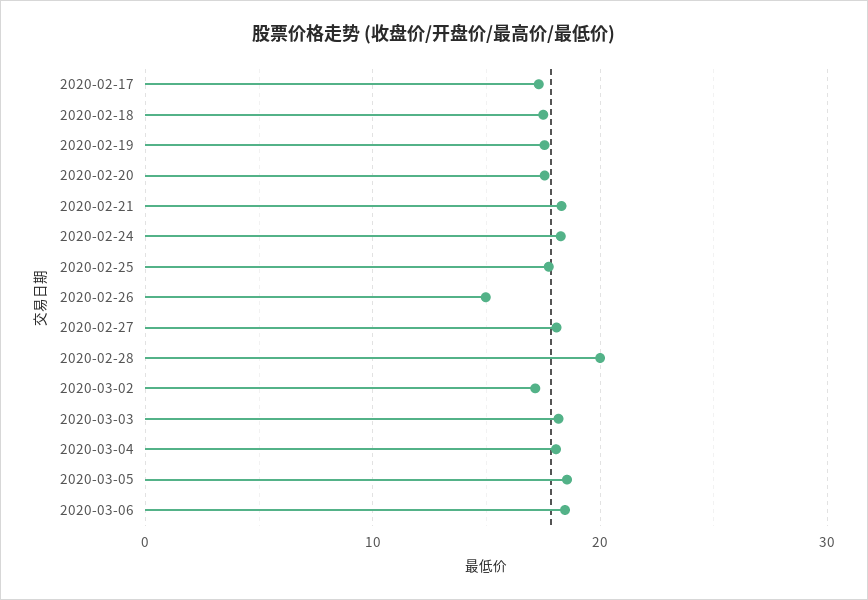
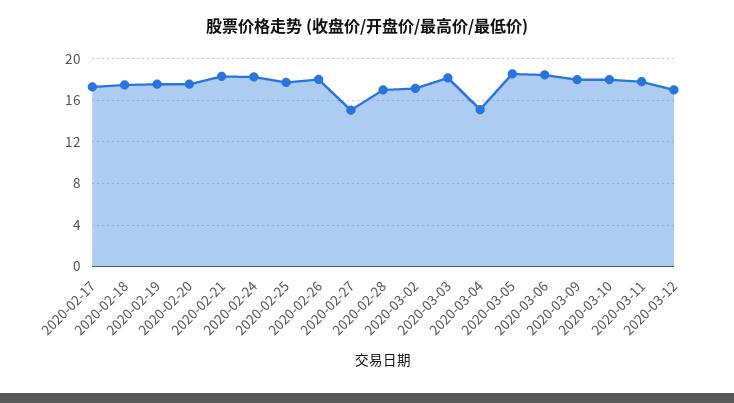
2020-02-26: 15 -> 18
2020-02-27: 18 -> 15
2020-02-28: 20 -> 17
2020-03-04: 18 -> 15
2020-03-09: none -> 18
2020-03-10: none -> 18
2020-03-11: none -> 18
2020-03-12: none -> 17

